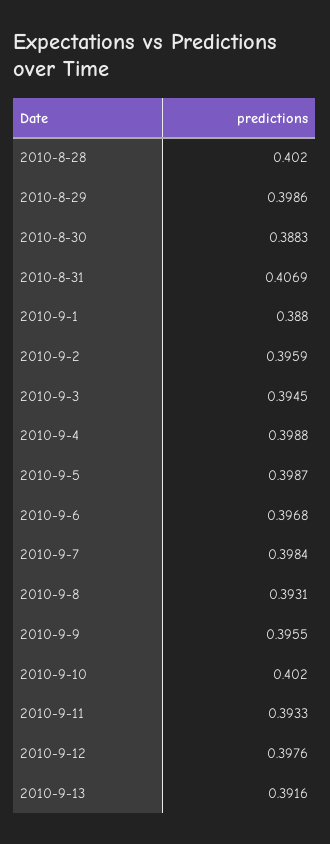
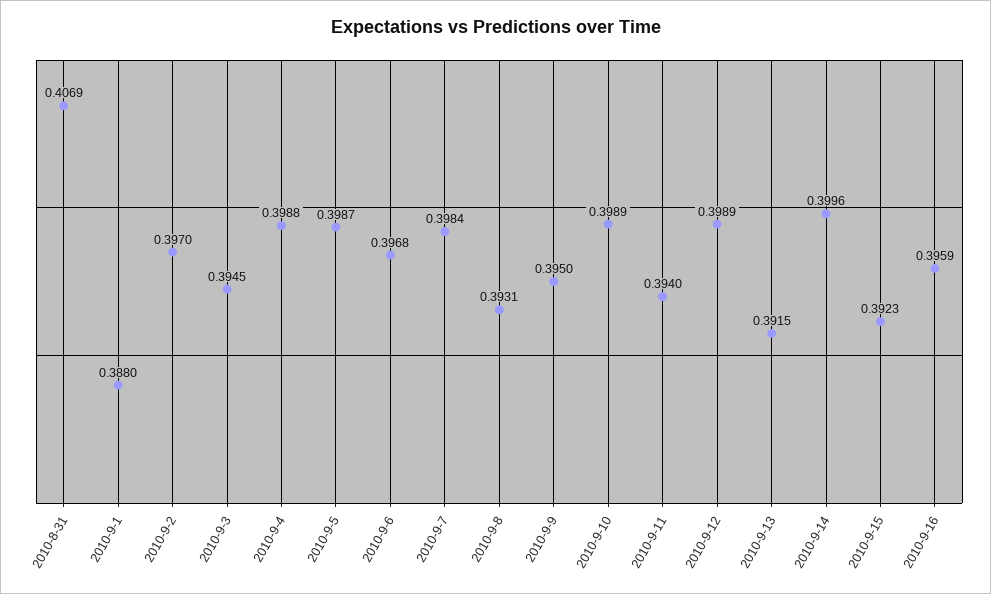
2010-8-28: 0.402 -> none
2010-8-29: 0.3986 -> none
2010-8-30: 0.3883 -> none
2010-9-2: 0.3959 -> 0.397
2010-9-9: 0.3955 -> 0.395
2010-9-10: 0.402 -> 0.3989
2010-9-11: 0.3933 -> 0.394
2010-9-12: 0.3976 -> 0.3989
2010-9-13: 0.3916 -> 0.3915
2010-9-14: none -> 0.3996
2010-9-15: none -> 0.3923
2010-9-16: none -> 0.3959

